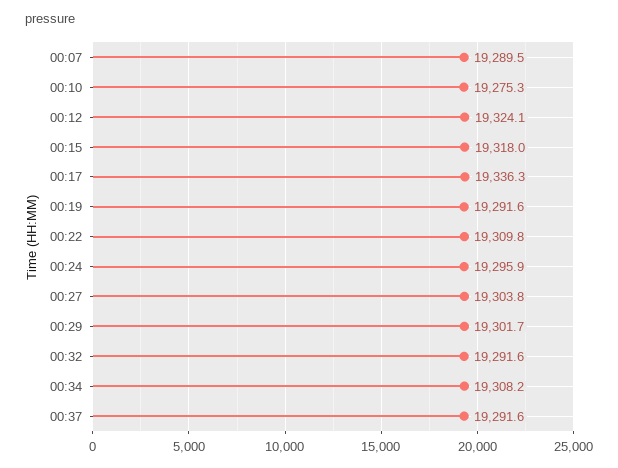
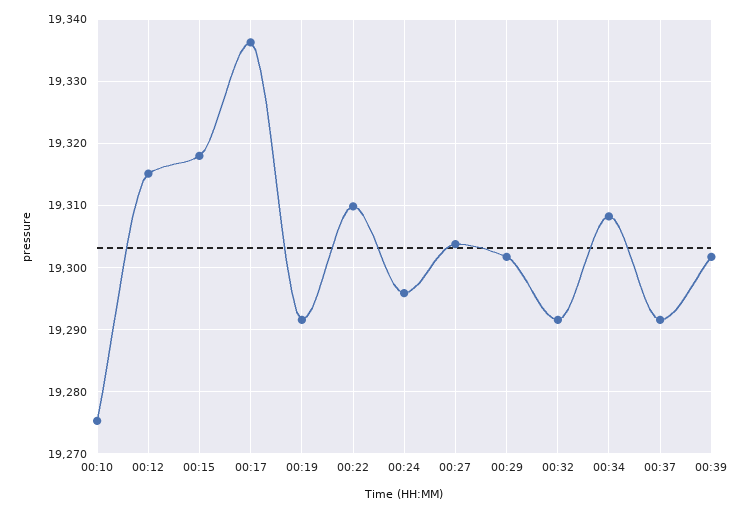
00:07: 19289.5 -> none
00:12: 19324.1 -> 19315
00:39: none -> 19302

